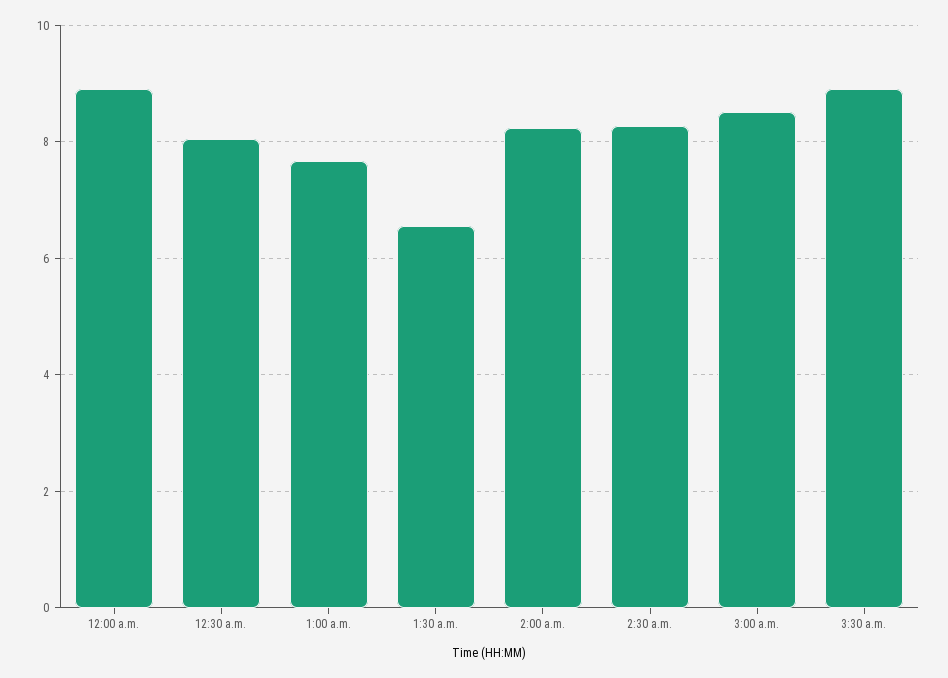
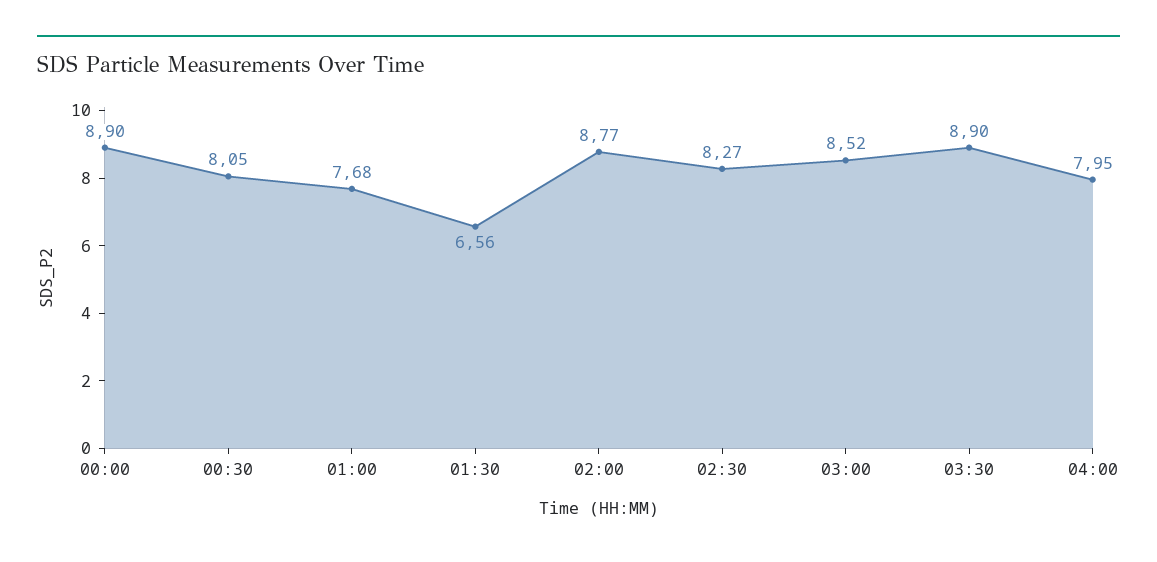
2:00 a.m.: 8.2 -> 8.77
04:00: none -> 7.95

